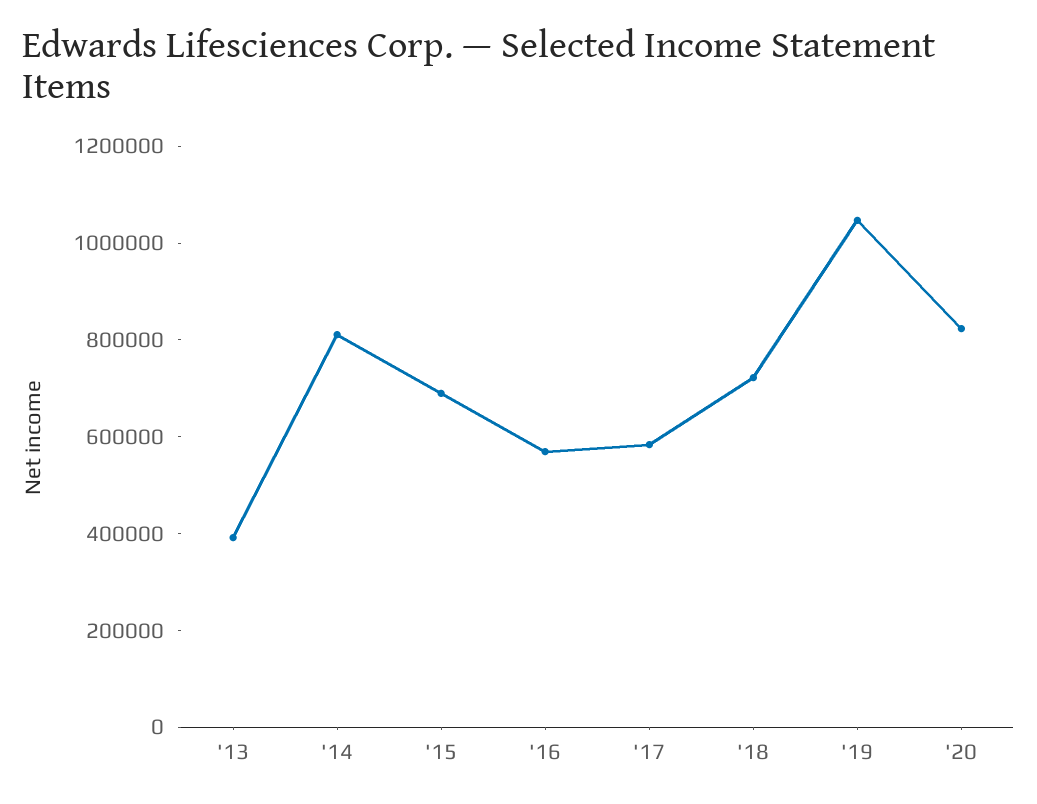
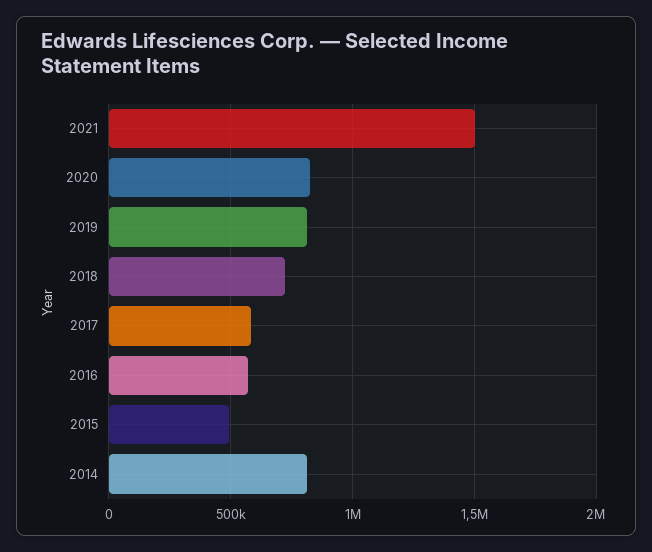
'13: 400000 -> none
'15: 700000 -> 500000
'19: 1050000 -> 800000
2021: none -> 1500000

